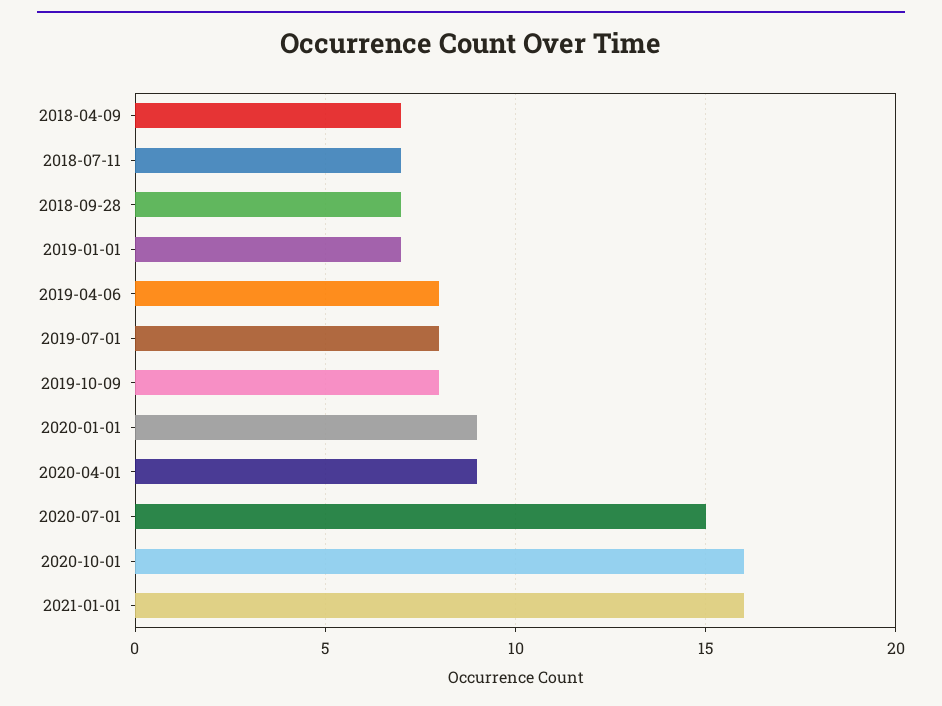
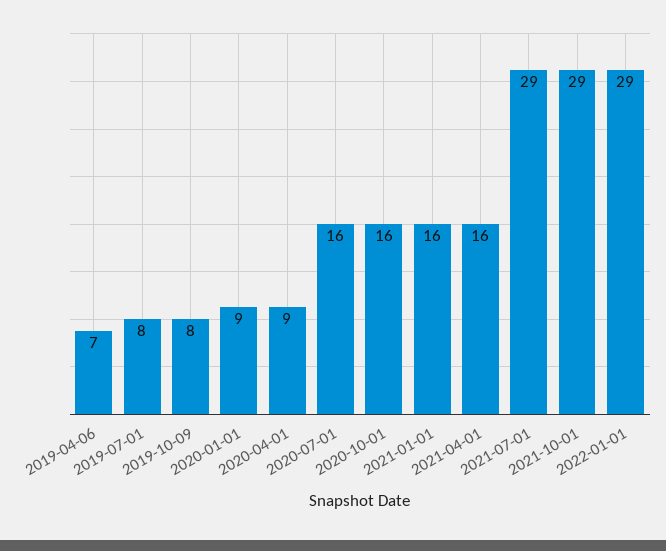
2018-04-09: 7 -> none
2018-07-11: 7 -> none
2018-09-28: 7 -> none
2019-01-01: 7 -> none
2019-04-06: 8 -> 7
2020-07-01: 15 -> 16
2021-04-01: none -> 16
2021-07-01: none -> 29
2021-10-01: none -> 29
2022-01-01: none -> 29

